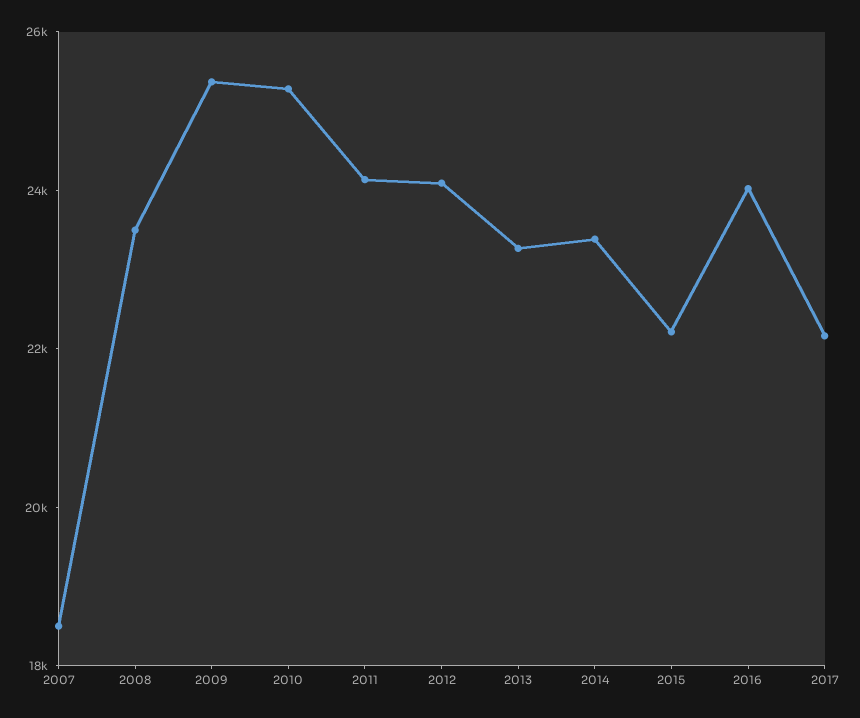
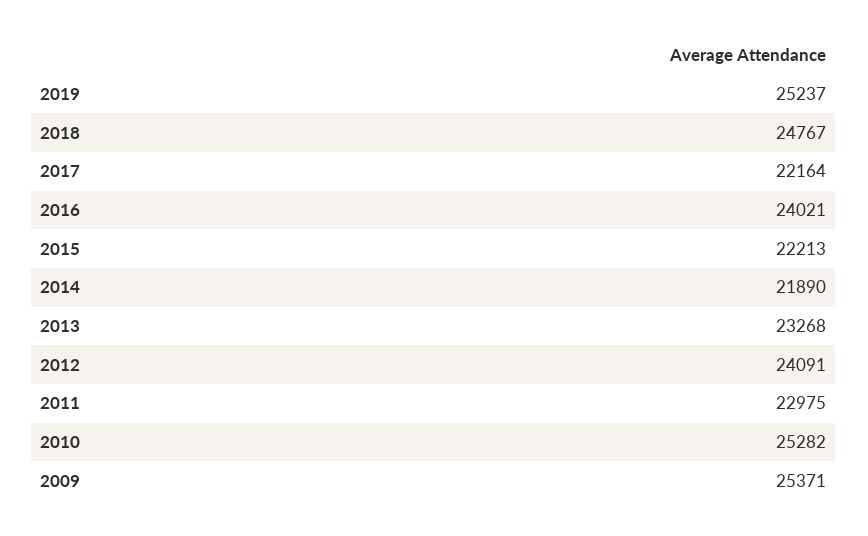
2007: 18500 -> none
2008: 23500 -> none
2011: 24000 -> 22975
2014: 23500 -> 21890
2019: none -> 25237
2018: none -> 24767

